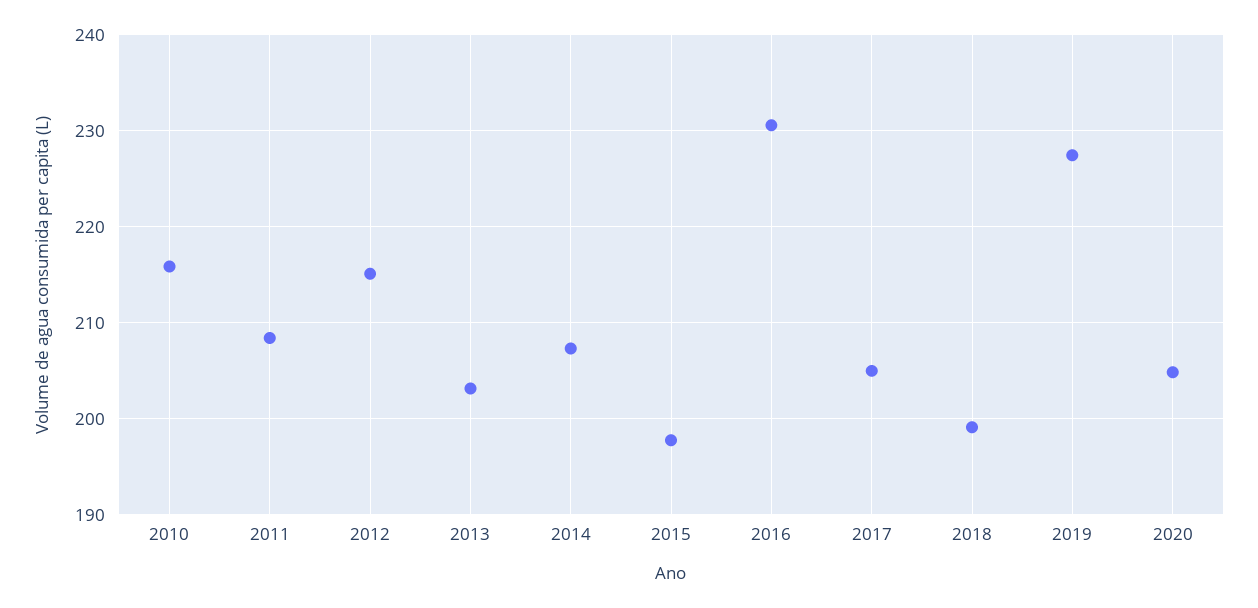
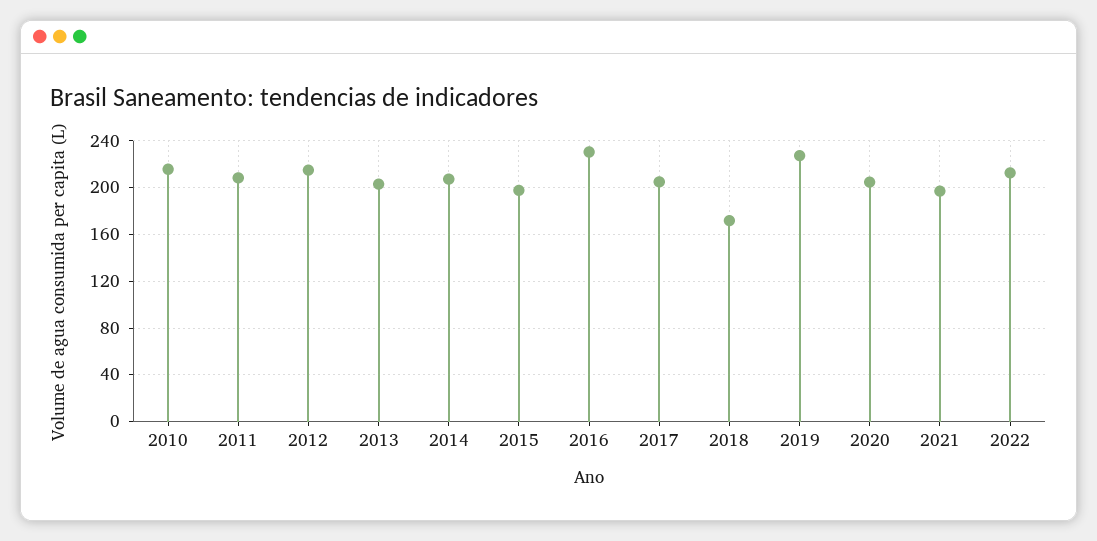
2018: 199 -> 170
2021: none -> 200
2022: none -> 210

